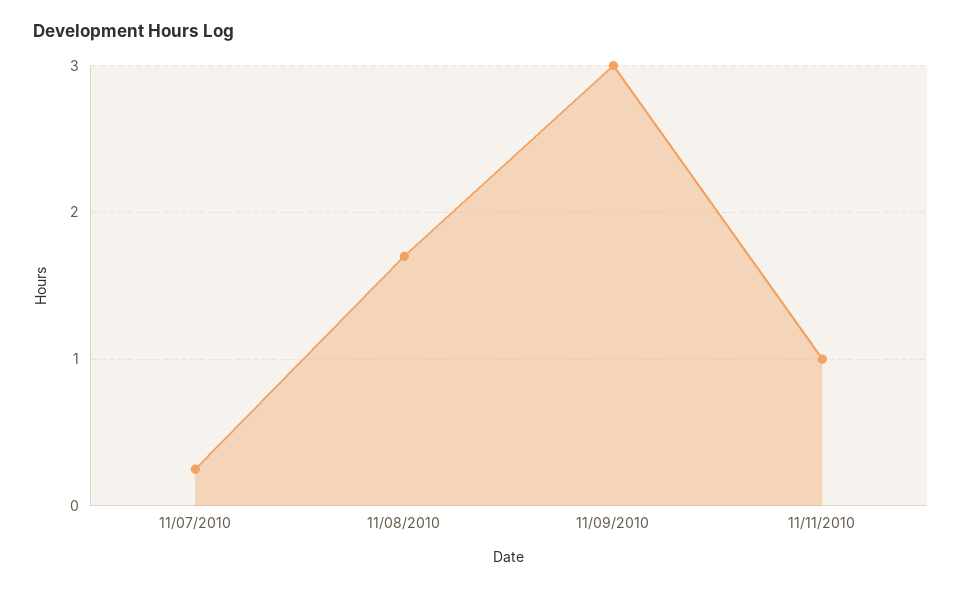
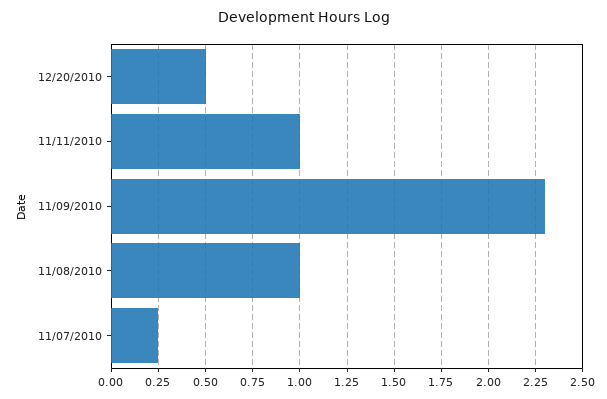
11/08/2010: 1.7 -> 1
11/09/2010: 3 -> 2.3
12/20/2010: none -> 0.5

